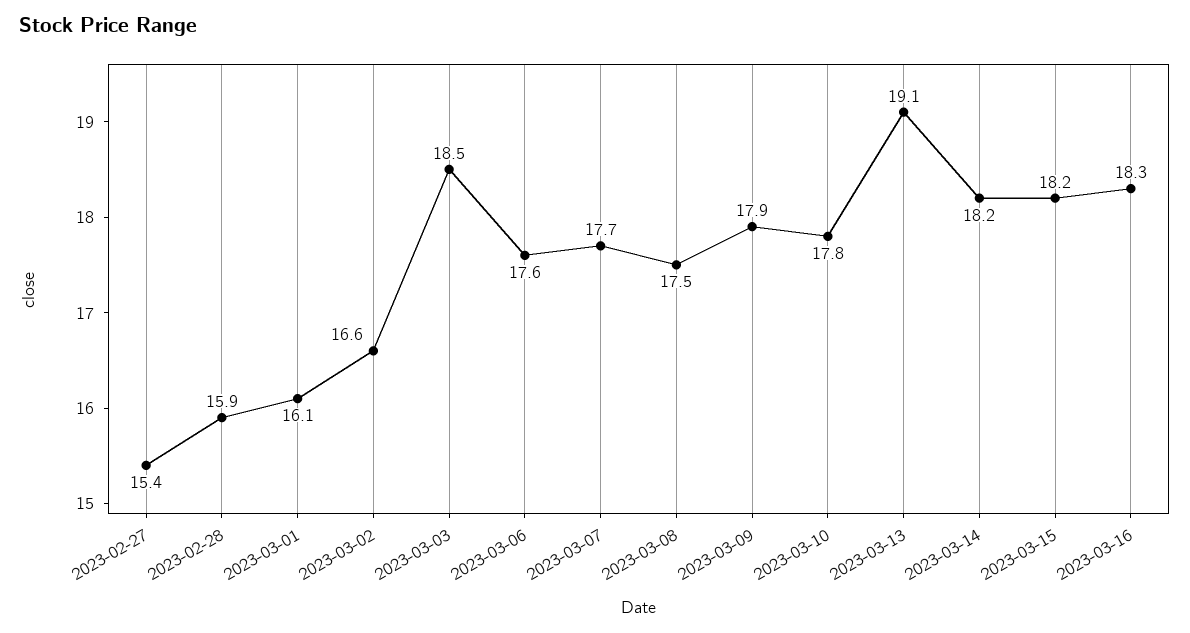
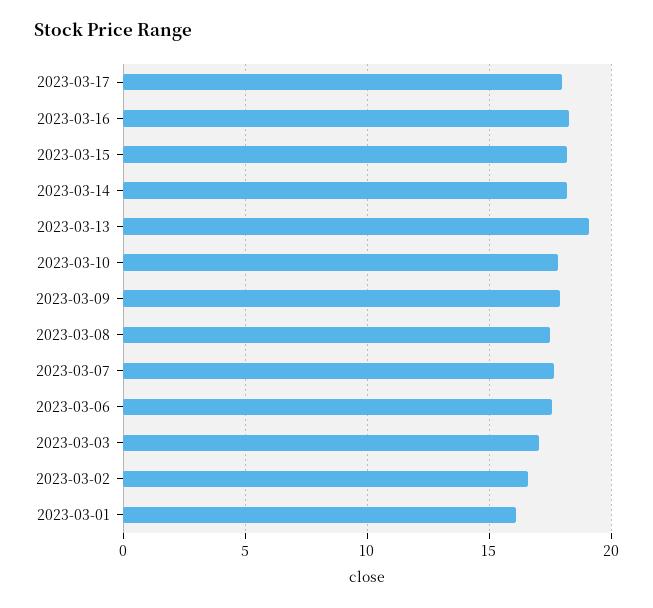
2023-02-27: 15.4 -> none
2023-02-28: 15.9 -> none
2023-03-03: 18.5 -> 17
2023-03-17: none -> 18

